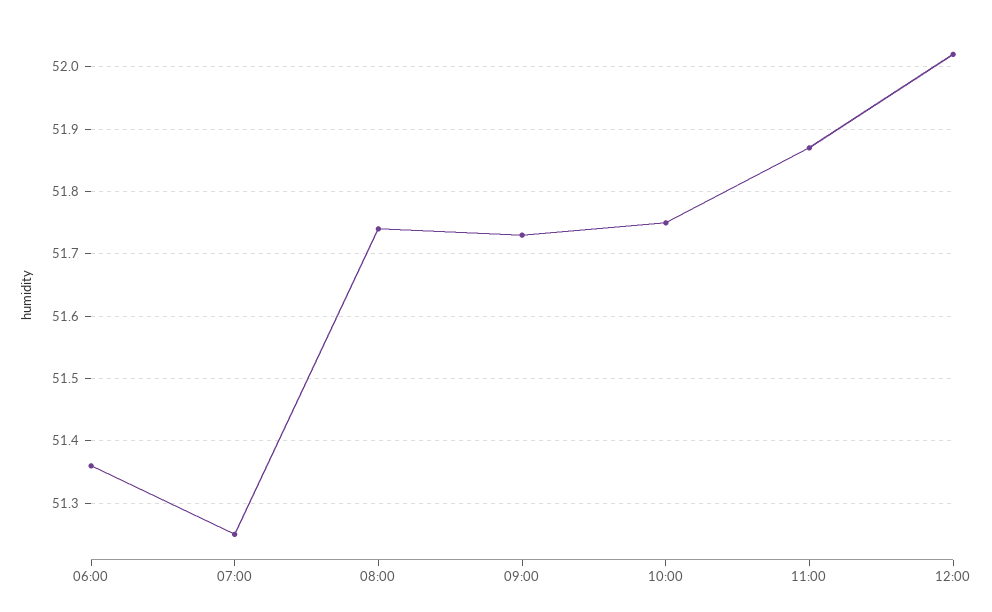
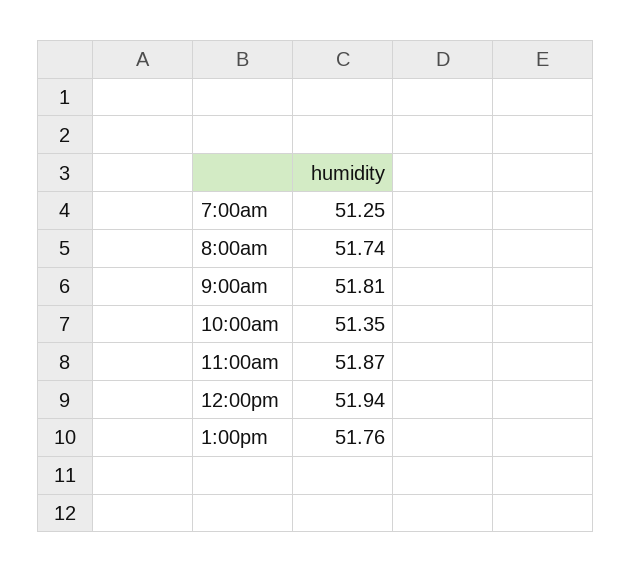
06:00: 51.36 -> none
09:00: 51.73 -> 51.81
10:00: 51.75 -> 51.35
12:00: 52.02 -> 51.94
1:00pm: none -> 51.76

